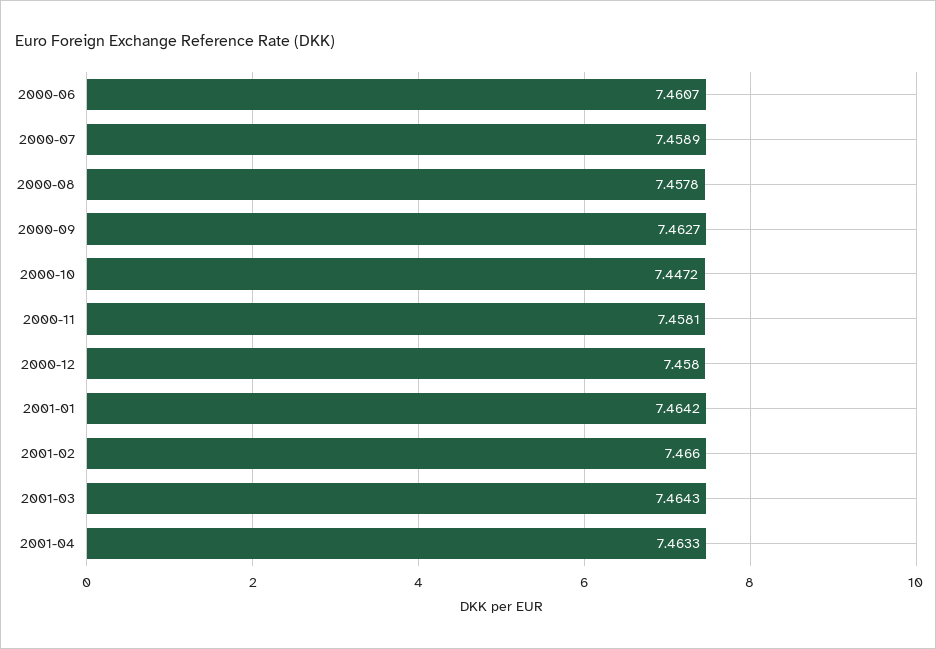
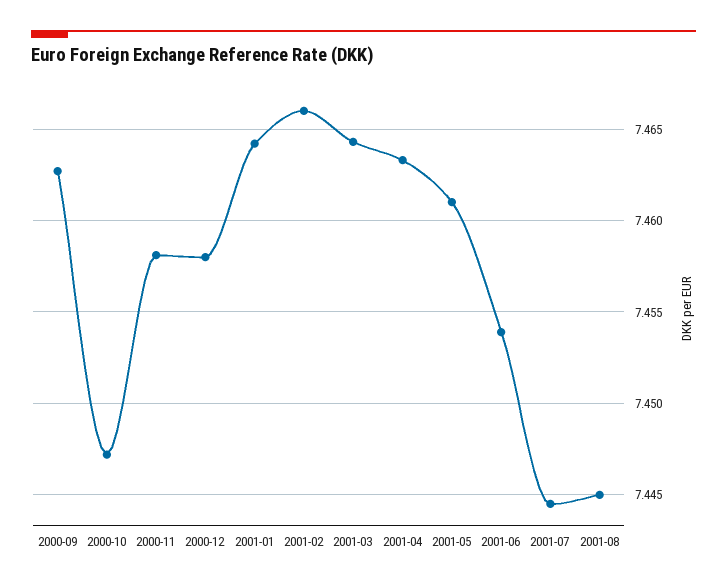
2000-06: 7.4607 -> none
2000-07: 7.4589 -> none
2000-08: 7.4578 -> none
2001-05: none -> 7.461
2001-06: none -> 7.454
2001-07: none -> 7.4445
2001-08: none -> 7.445

